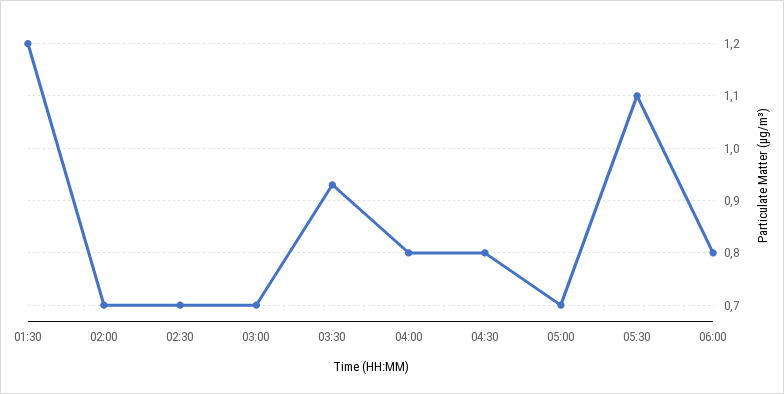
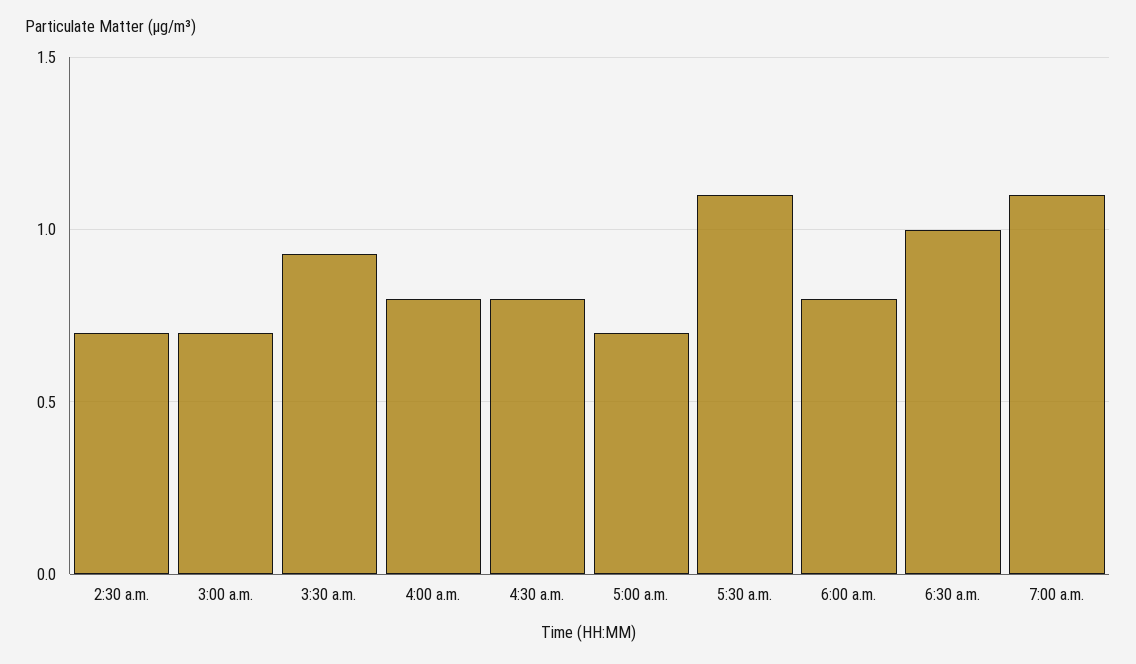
01:30: 1.2 -> none
02:00: 0.7 -> none
6:30 a.m.: none -> 1
7:00 a.m.: none -> 1.1

